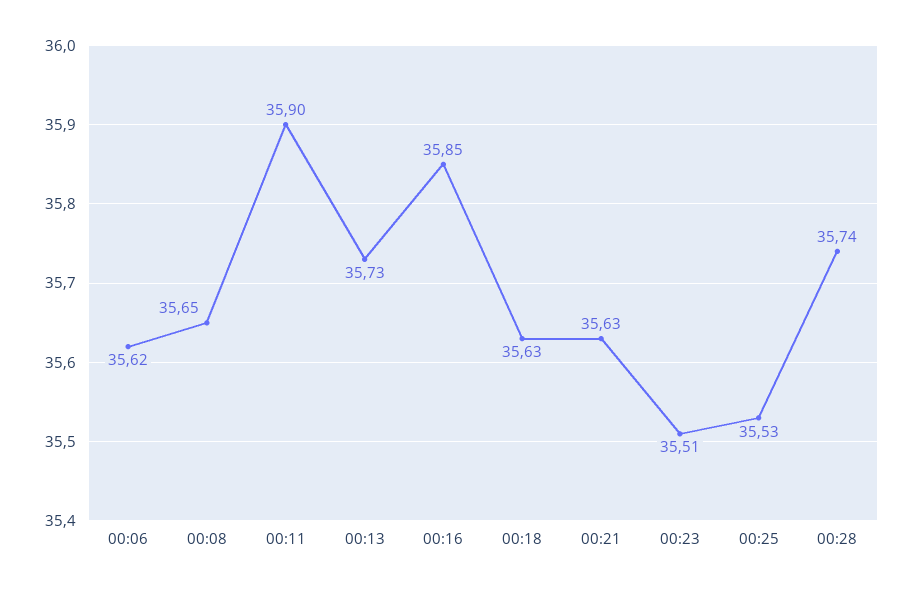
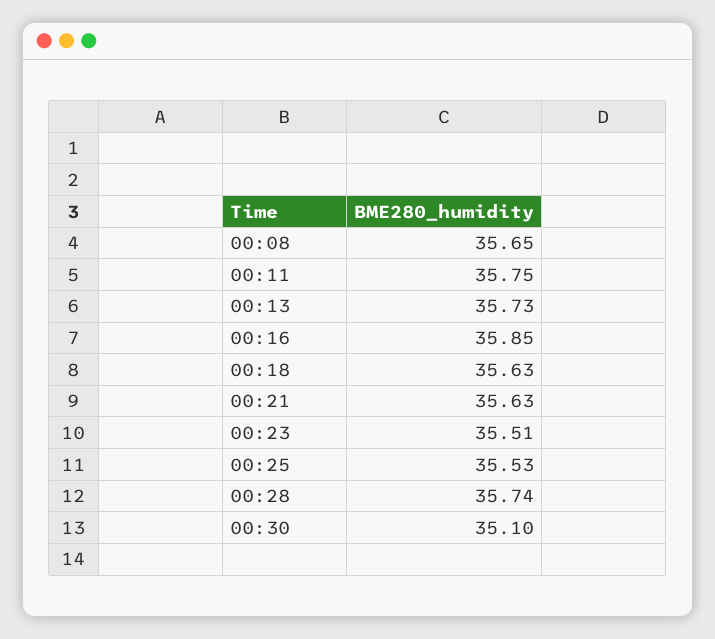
00:06: 35.62 -> none
00:11: 35.9 -> 35.75
00:30: none -> 35.1

